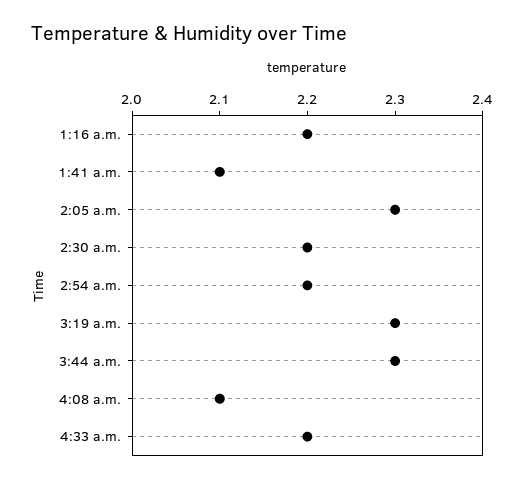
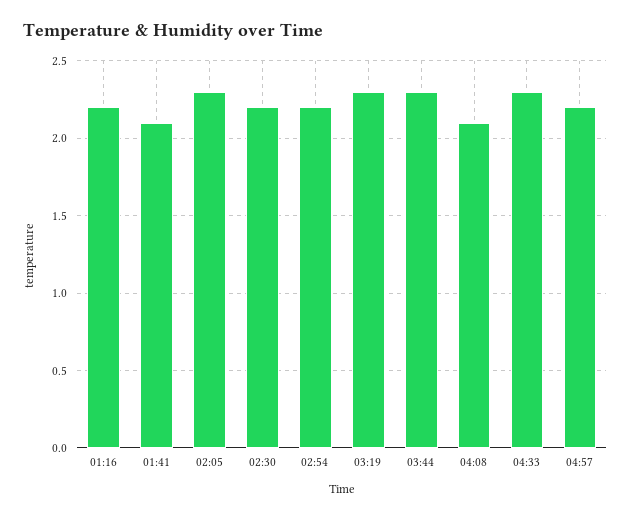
4:33 a.m.: 2.2 -> 2.3
04:57: none -> 2.2

